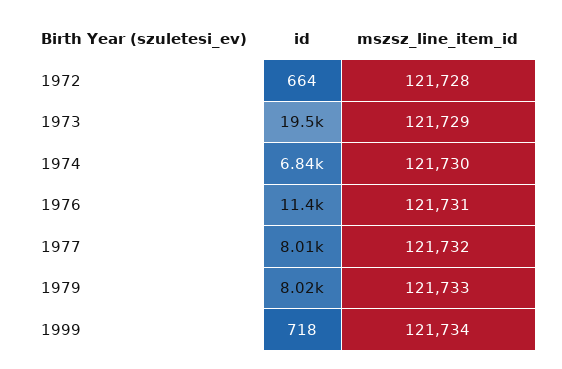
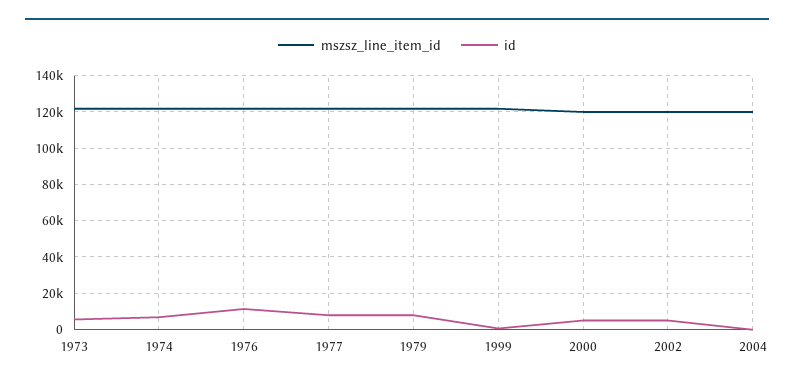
id, 1972: 664 -> none
mszsz_line_item_id, 1972: 121728 -> none
id, 1973: 19500 -> 5000
mszsz_line_item_id, 2000: none -> 120000
id, 2000: none -> 5000
mszsz_line_item_id, 2002: none -> 120000
id, 2002: none -> 5000
mszsz_line_item_id, 2004: none -> 120000
id, 2004: none -> 0

